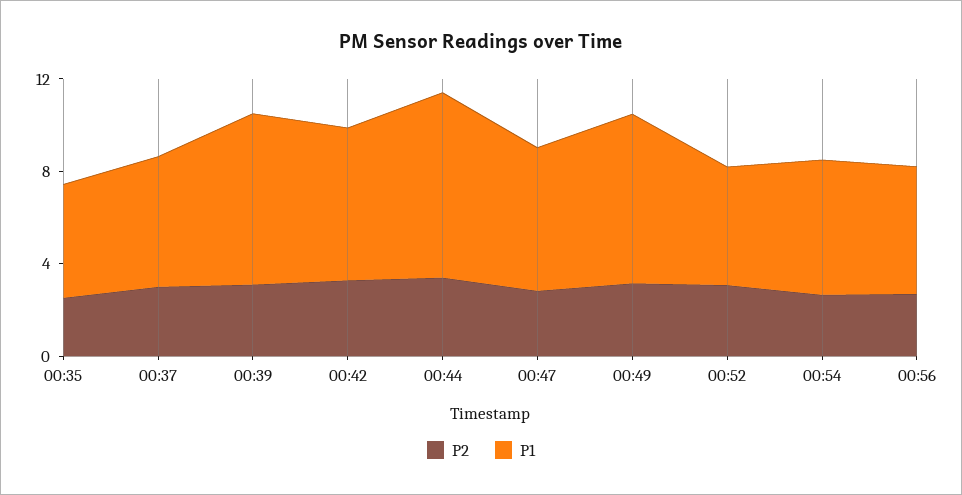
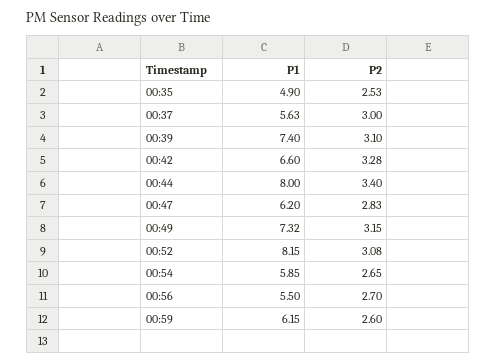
P1, 00:52: 5 -> 8.15
P1, 00:59: none -> 6.15
P2, 00:59: none -> 2.6

